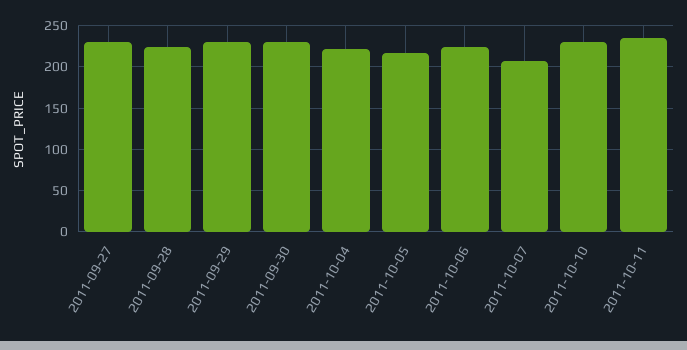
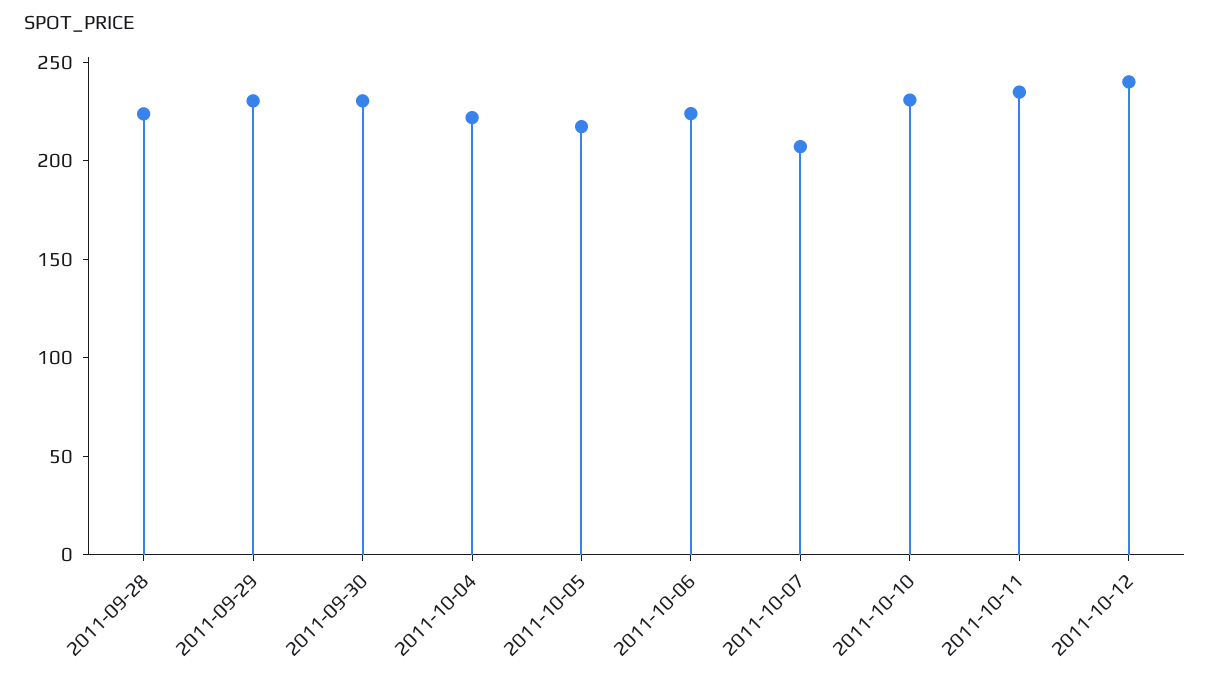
2011-09-27: 230 -> none
2011-10-12: none -> 240

